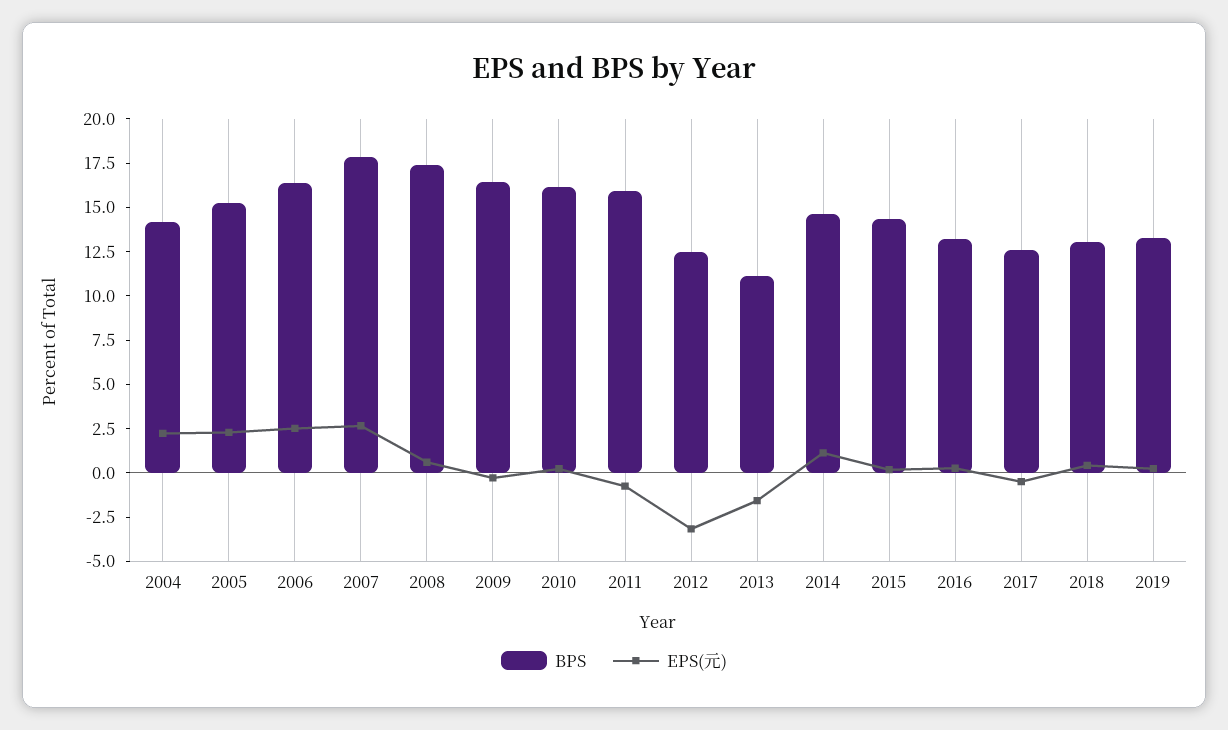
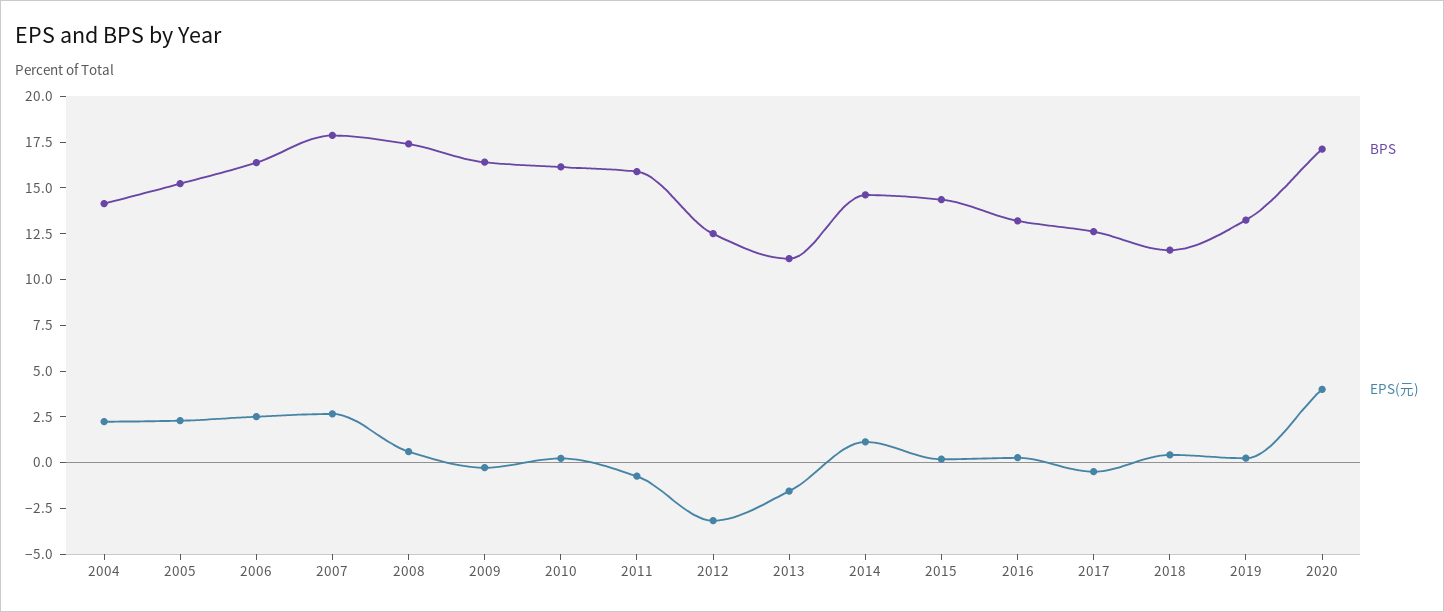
BPS, 2018: 13 -> 11.5
BPS, 2020: none -> 17
EPS(元), 2020: none -> 4

